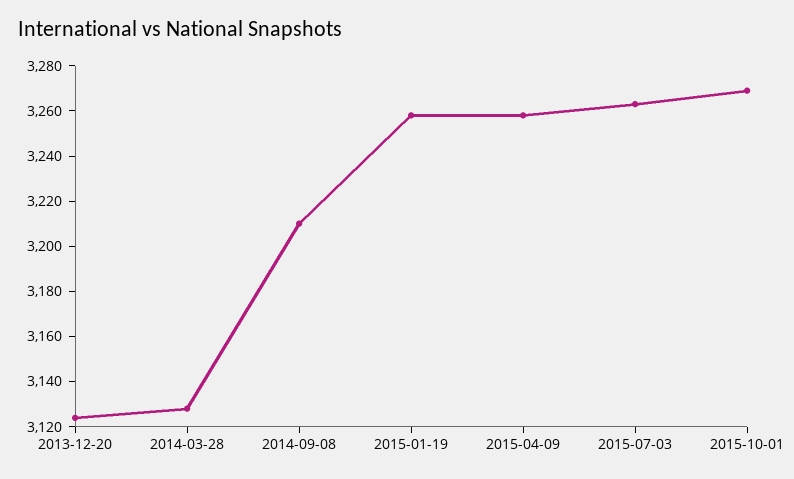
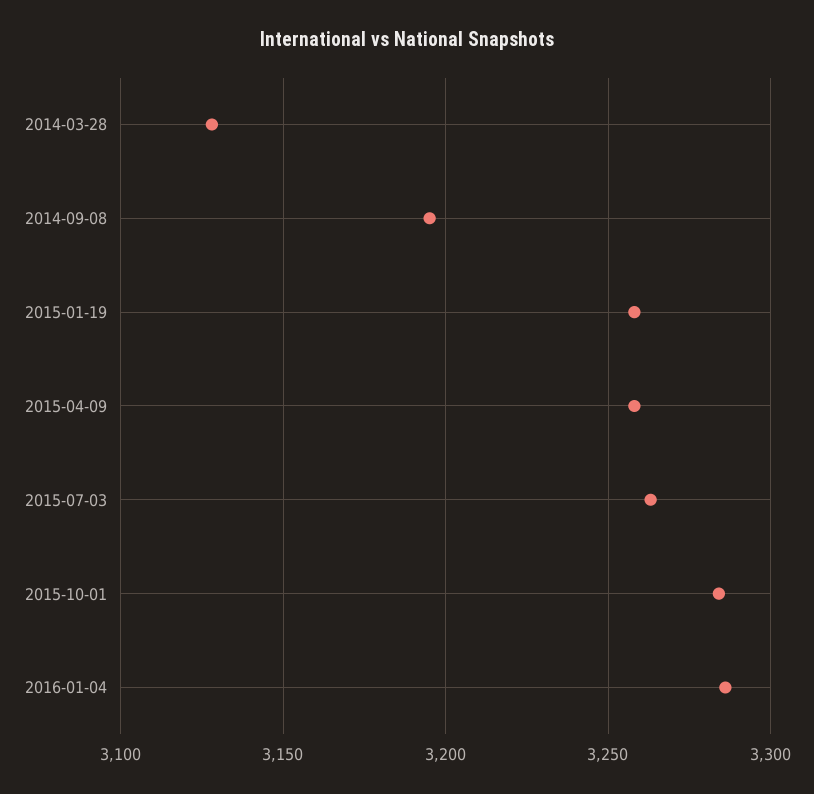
2013-12-20: 3125 -> none
2014-09-08: 3210 -> 3195
2015-10-01: 3270 -> 3285
2016-01-04: none -> 3285

